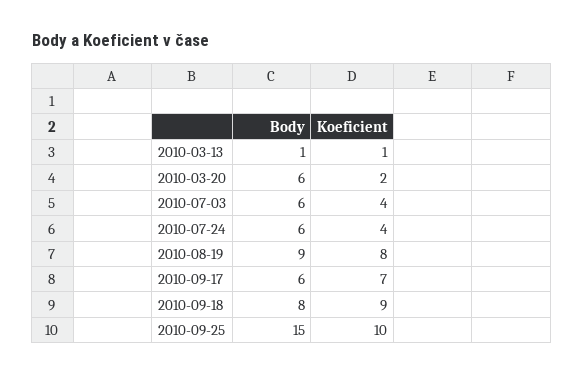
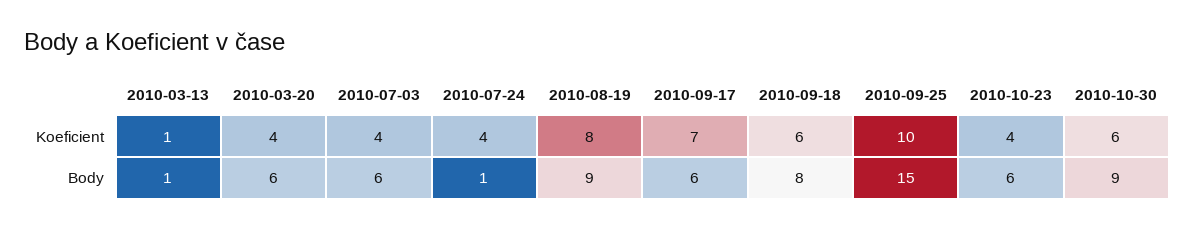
Koeficient, 2010-03-20: 2 -> 4
Body, 2010-07-24: 6 -> 1
Koeficient, 2010-09-18: 9 -> 6
Koeficient, 2010-10-23: none -> 4
Koeficient, 2010-10-30: none -> 6
Body, 2010-10-23: none -> 6
Body, 2010-10-30: none -> 9

